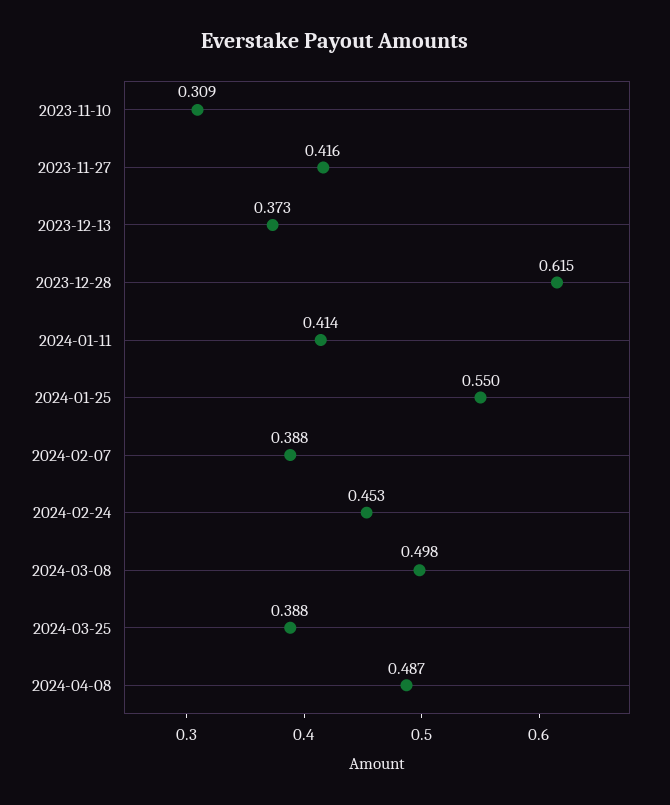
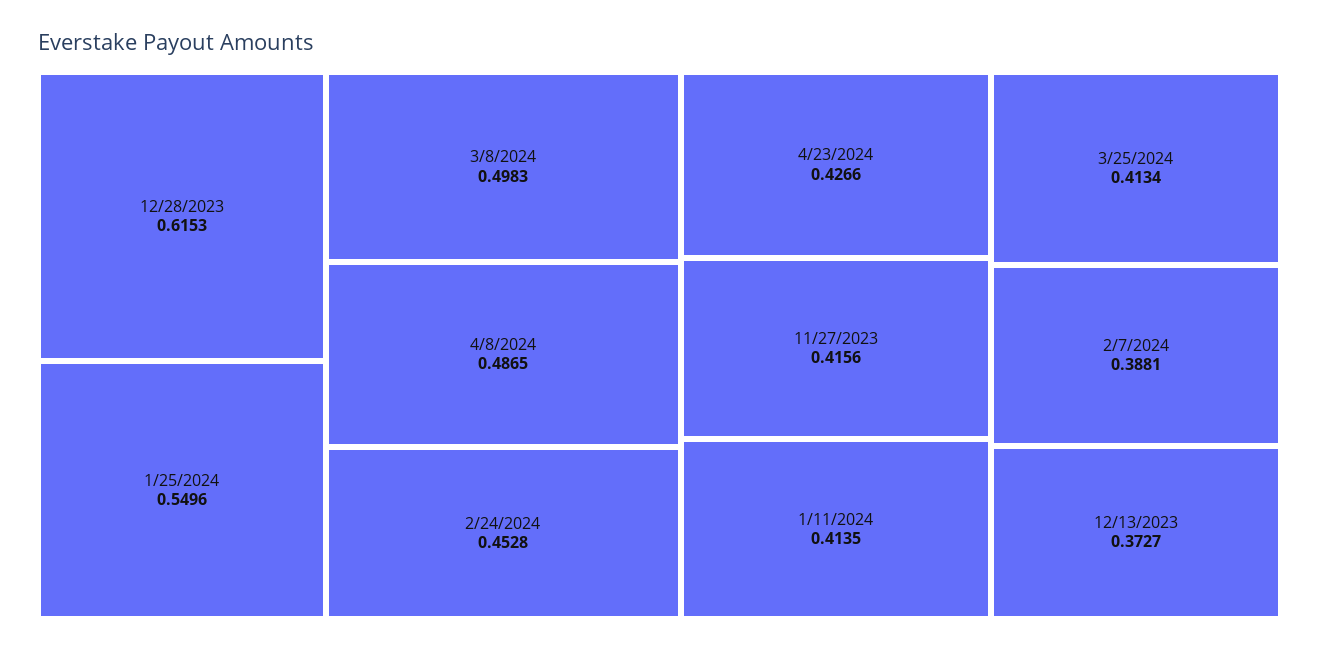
2023-11-10: 0.309 -> none
2024-03-25: 0.388 -> 0.4134
4/23/2024: none -> 0.4266

